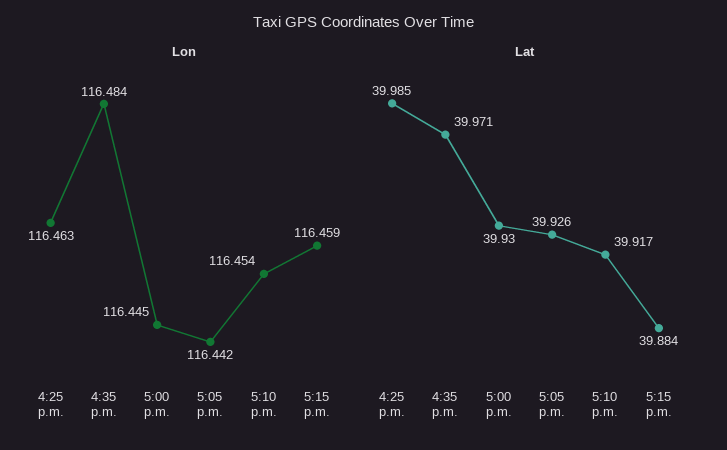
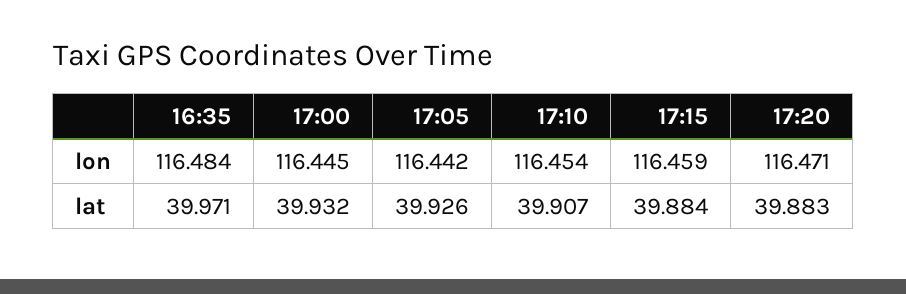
Lon, 4:25 p.m.: 116.463 -> none
Lat, 4:25 p.m.: 39.985 -> none
Lat, 5:00 p.m.: 39.93 -> 39.932
Lat, 5:10 p.m.: 39.917 -> 39.907
Lon, 17:20: none -> 116.471
Lat, 17:20: none -> 39.883

